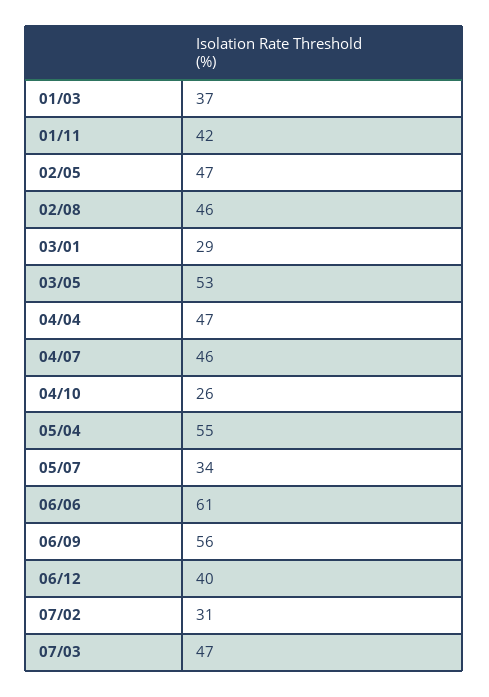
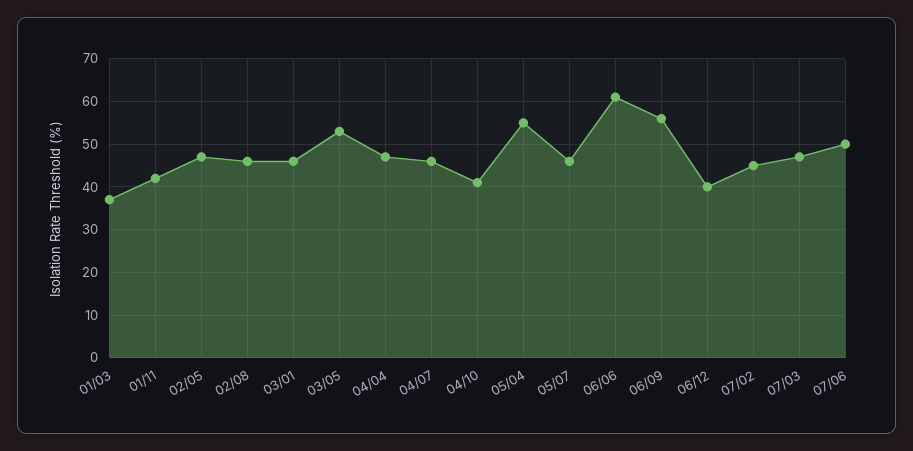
03/01: 29 -> 45
04/10: 26 -> 40
05/07: 34 -> 45
07/02: 31 -> 45
07/06: none -> 50

